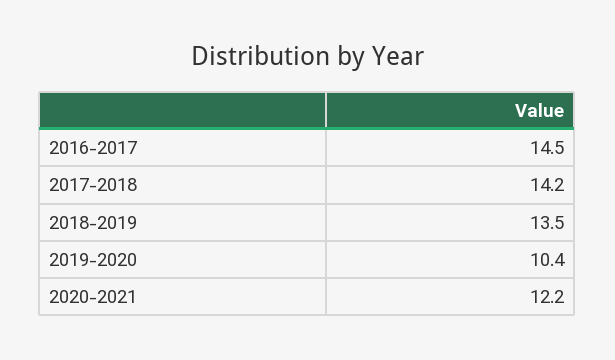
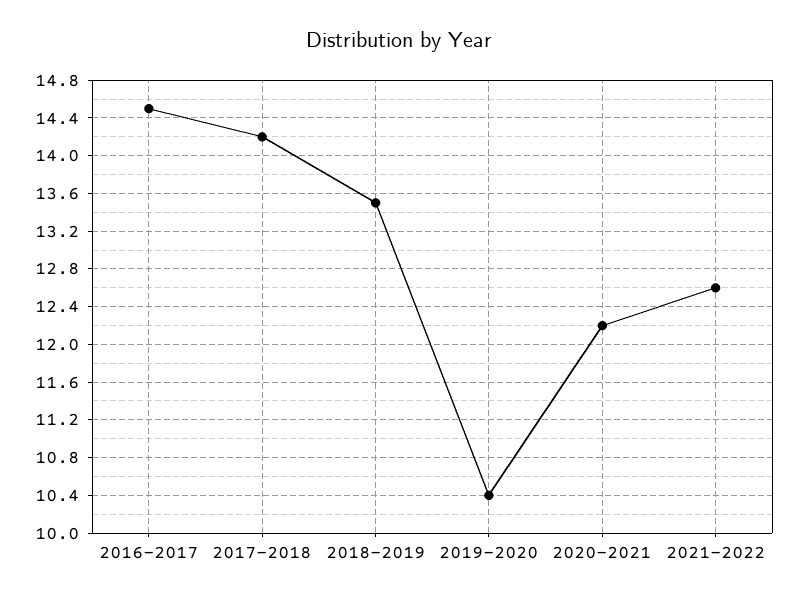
2021-2022: none -> 12.6

